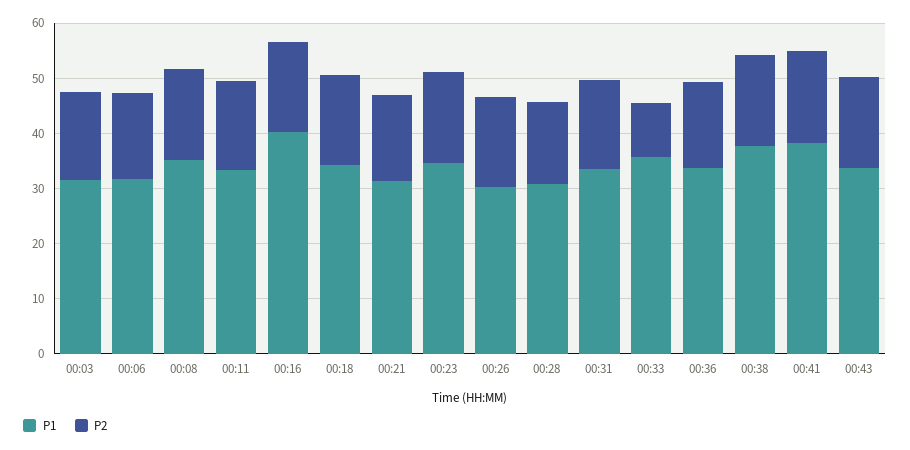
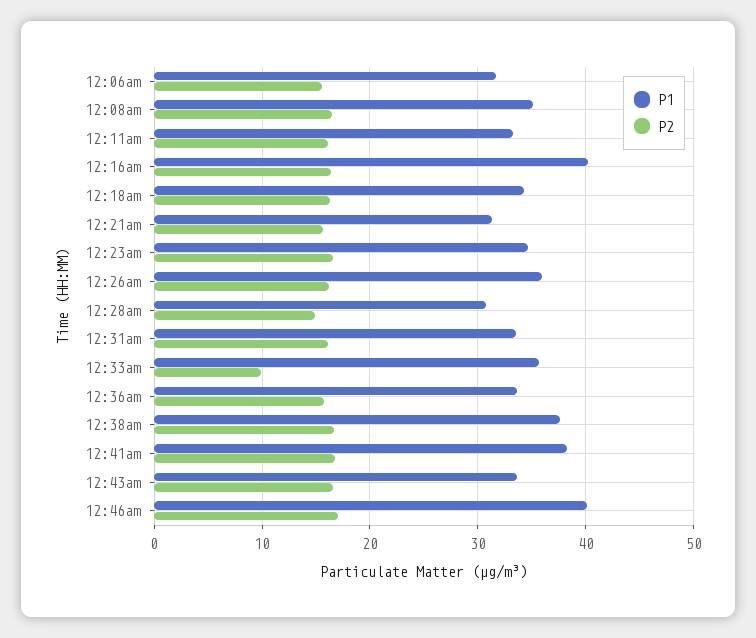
P1, 00:03: 32 -> none
P2, 00:03: 16 -> none
P1, 00:26: 30 -> 36
P1, 12:46am: none -> 40
P2, 12:46am: none -> 17

